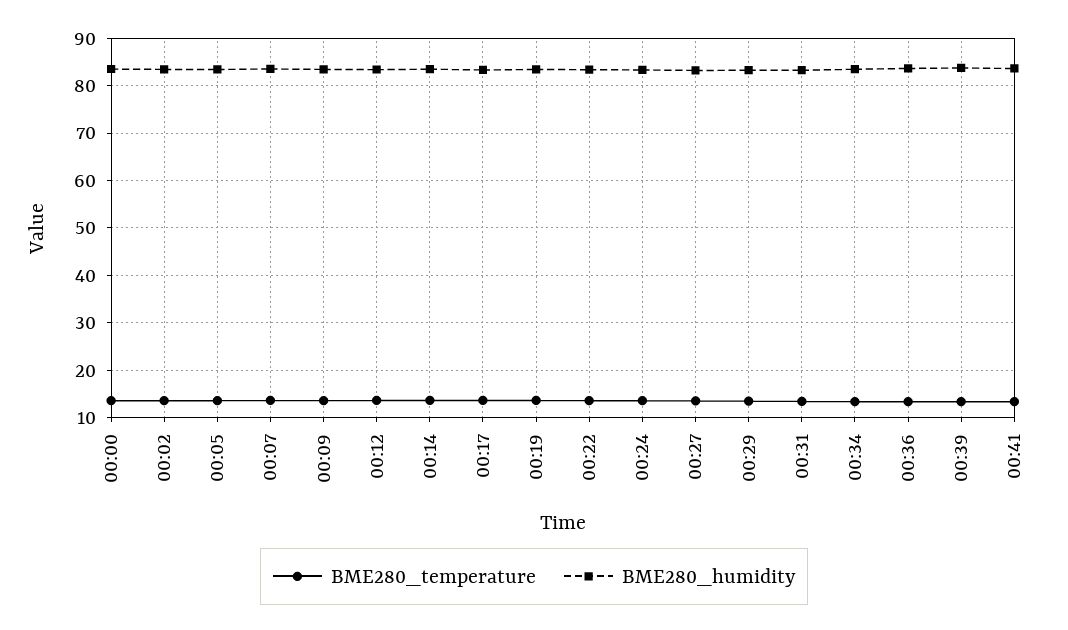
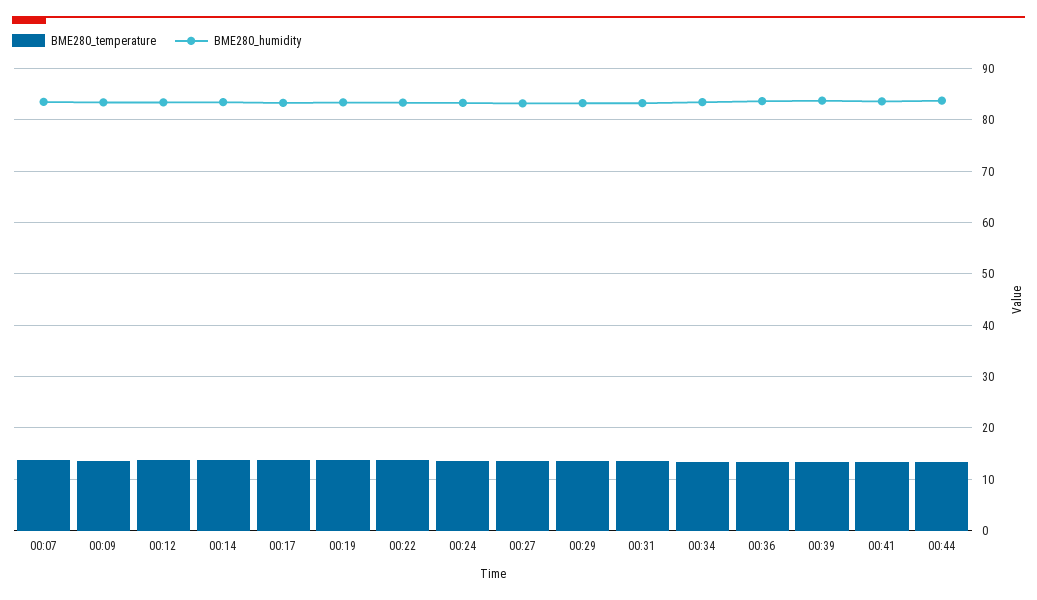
BME280_temperature, 00:00: 14 -> none
BME280_humidity, 00:00: 84 -> none
BME280_temperature, 00:02: 14 -> none
BME280_humidity, 00:02: 84 -> none
BME280_temperature, 00:05: 14 -> none
BME280_humidity, 00:05: 84 -> none
BME280_temperature, 00:44: none -> 14
BME280_humidity, 00:44: none -> 84

